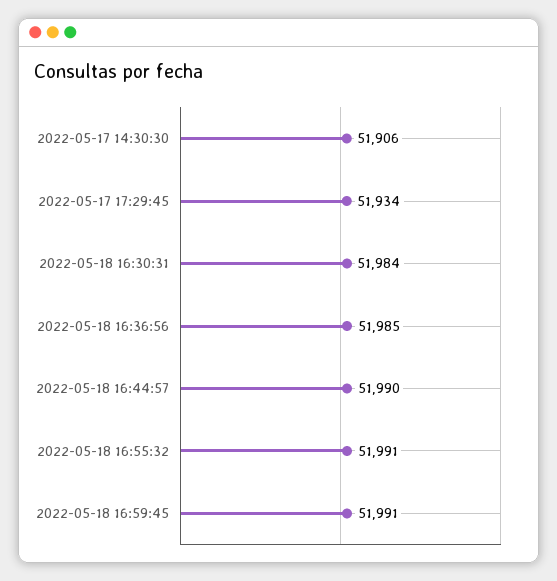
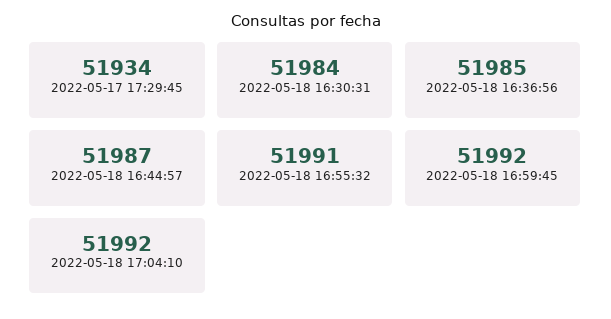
2022-05-17 14:30:30: 51906 -> none
2022-05-18 16:44:57: 51990 -> 51987
2022-05-18 16:59:45: 51991 -> 51992
2022-05-18 17:04:10: none -> 51992

